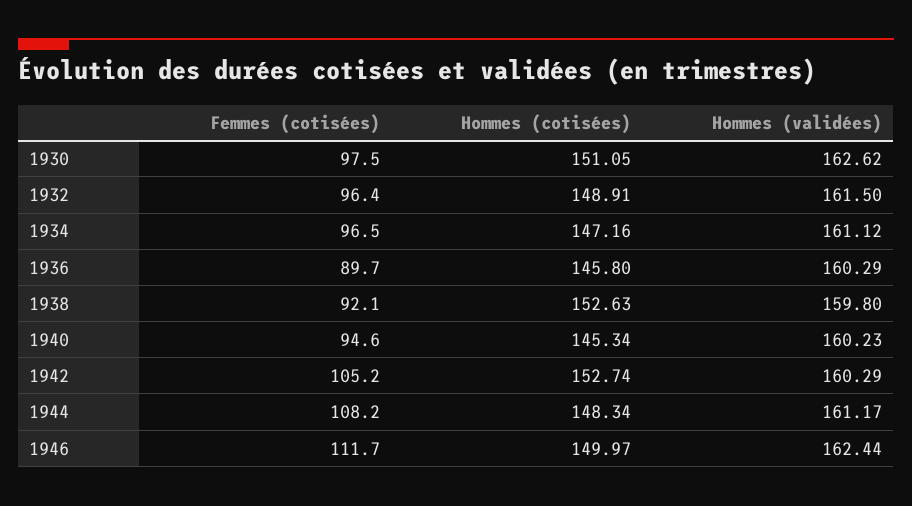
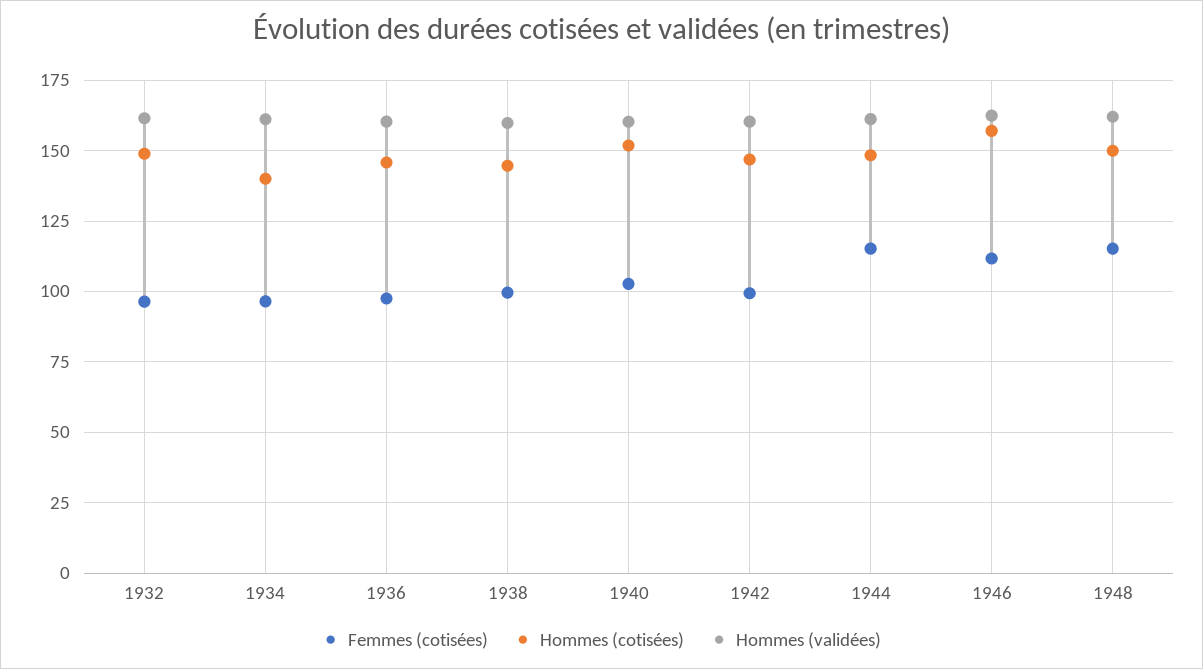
Femmes (cotisées), 1930: 97.5 -> none
Hommes (cotisées), 1930: 151.05 -> none
Hommes (validées), 1930: 162.62 -> none
Hommes (cotisées), 1934: 147.16 -> 140
Femmes (cotisées), 1936: 89.7 -> 97.5
Femmes (cotisées), 1938: 92.1 -> 100
Hommes (cotisées), 1938: 152.63 -> 145
Femmes (cotisées), 1940: 94.6 -> 102.5
Hommes (cotisées), 1940: 145.34 -> 152.5
Femmes (cotisées), 1942: 105.2 -> 100
Hommes (cotisées), 1942: 152.74 -> 147.5
Femmes (cotisées), 1944: 108.2 -> 115
Hommes (cotisées), 1946: 149.97 -> 157.5
Femmes (cotisées), 1948: none -> 115
Hommes (cotisées), 1948: none -> 150
Hommes (validées), 1948: none -> 162.5

